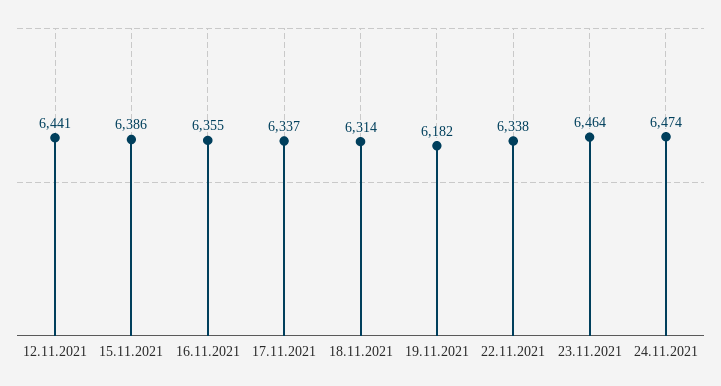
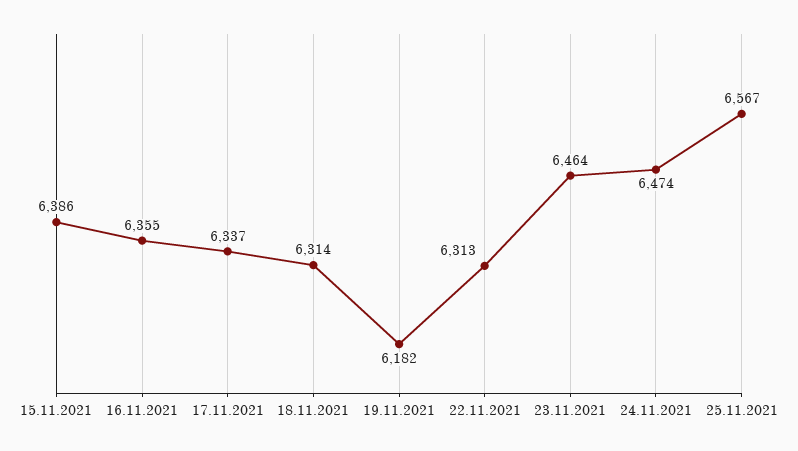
12.11.2021: 6441 -> none
22.11.2021: 6338 -> 6313
25.11.2021: none -> 6567

